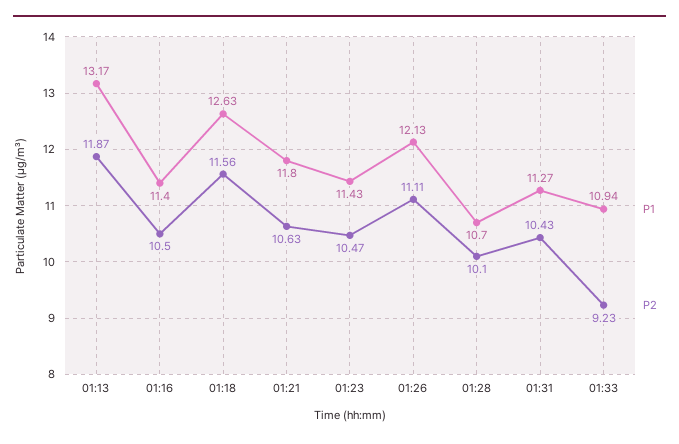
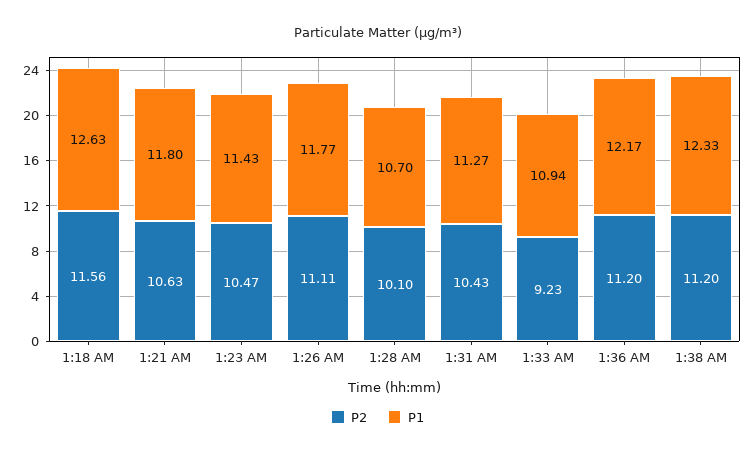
P1, 01:13: 13.17 -> none
P2, 01:13: 11.87 -> none
P1, 01:16: 11.4 -> none
P2, 01:16: 10.5 -> none
P1, 01:26: 12.13 -> 11.77
P2, 1:36 AM: none -> 11.2
P1, 1:36 AM: none -> 12.17
P2, 1:38 AM: none -> 11.2
P1, 1:38 AM: none -> 12.33

